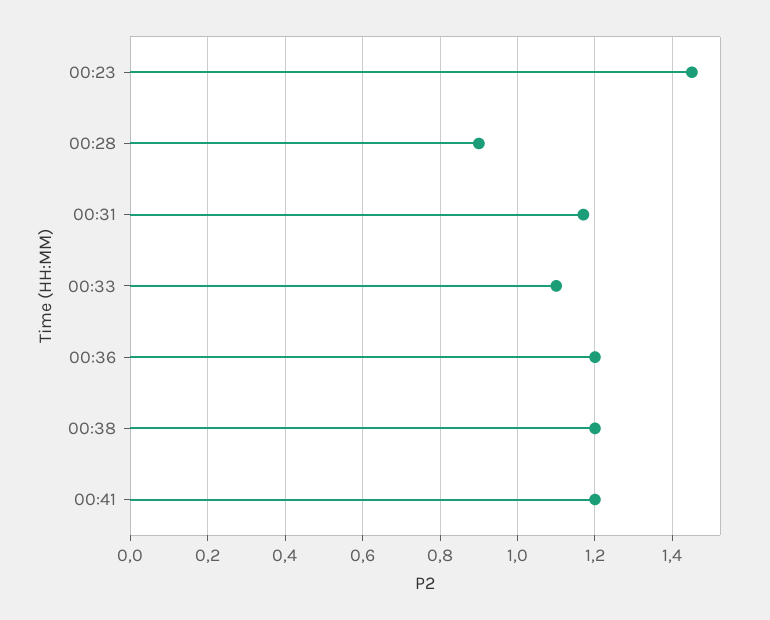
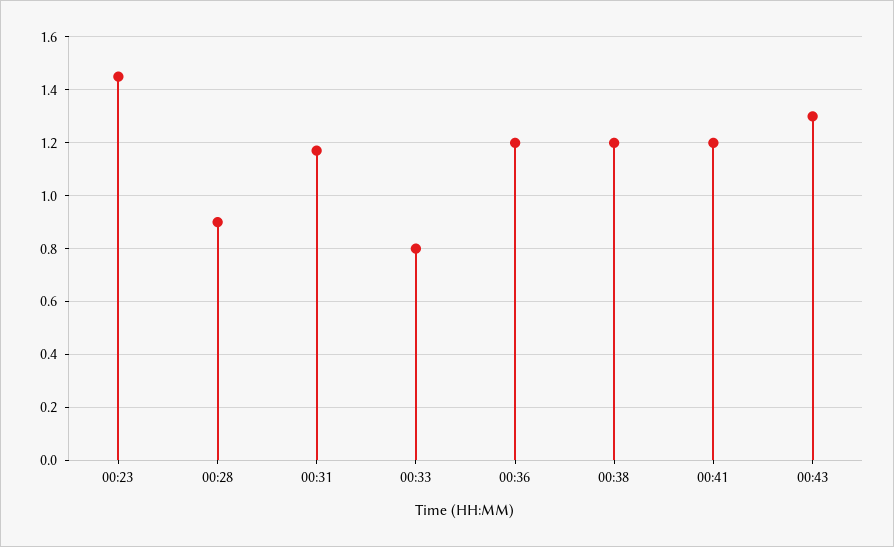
00:33: 1.1 -> 0.8
00:43: none -> 1.3

